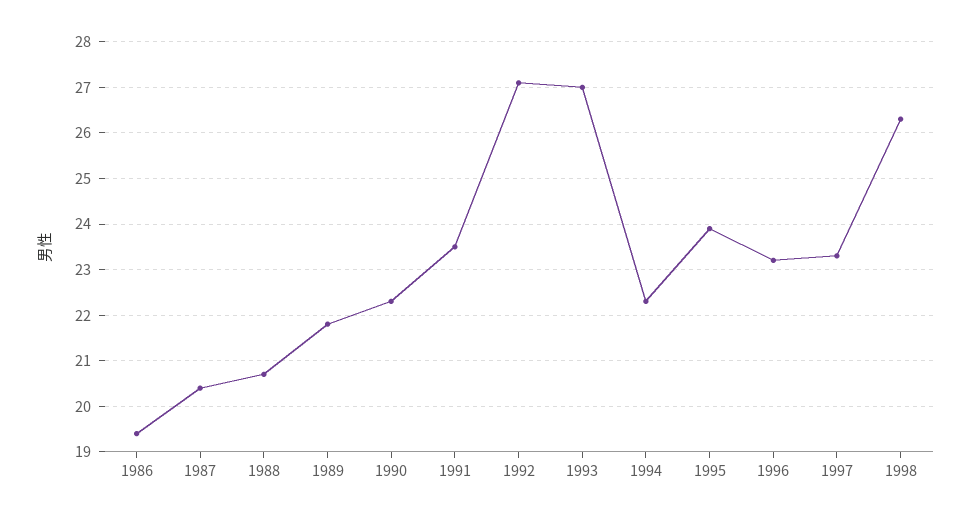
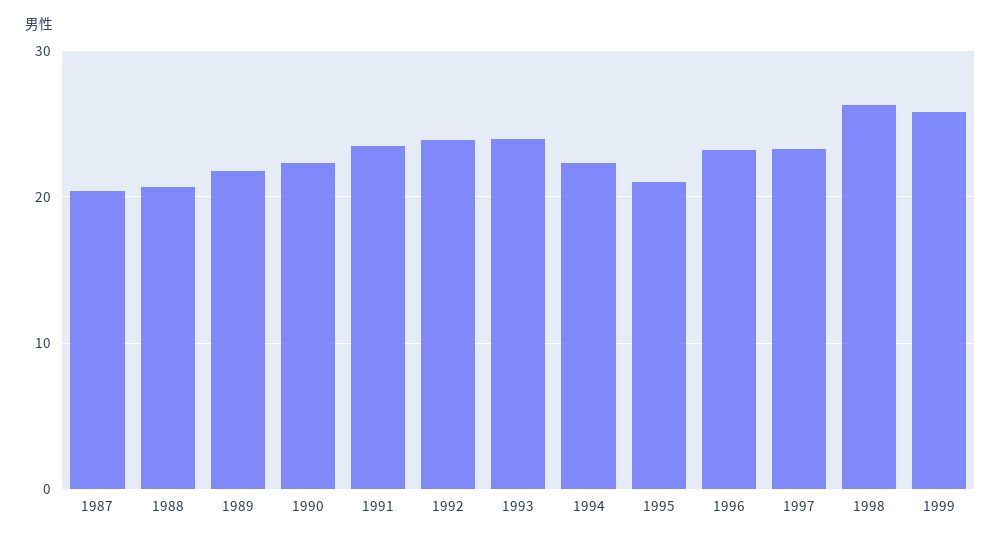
1986: 19.5 -> none
1992: 27 -> 24
1993: 27 -> 24
1995: 24 -> 21
1999: none -> 26

